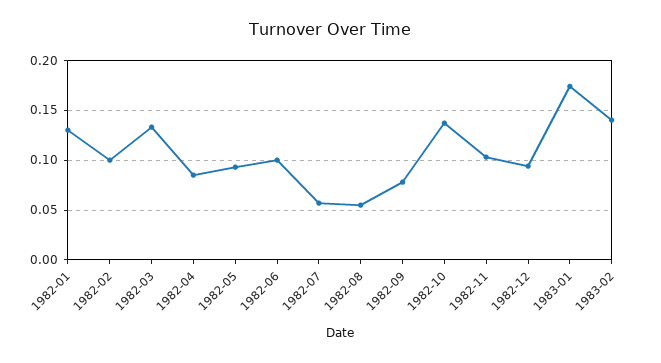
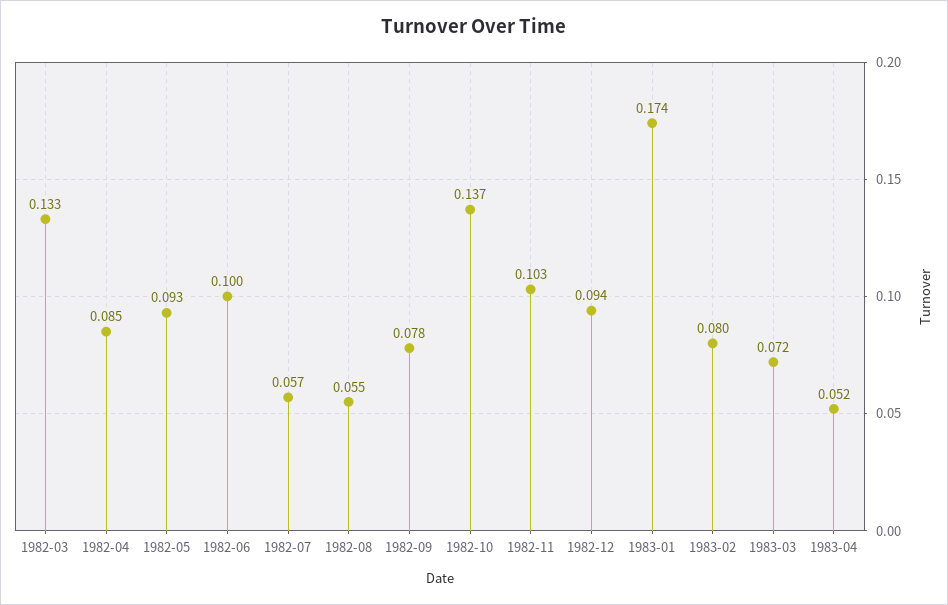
1982-01: 0.13 -> none
1982-02: 0.1 -> none
1983-02: 0.14 -> 0.08
1983-03: none -> 0.072
1983-04: none -> 0.052

